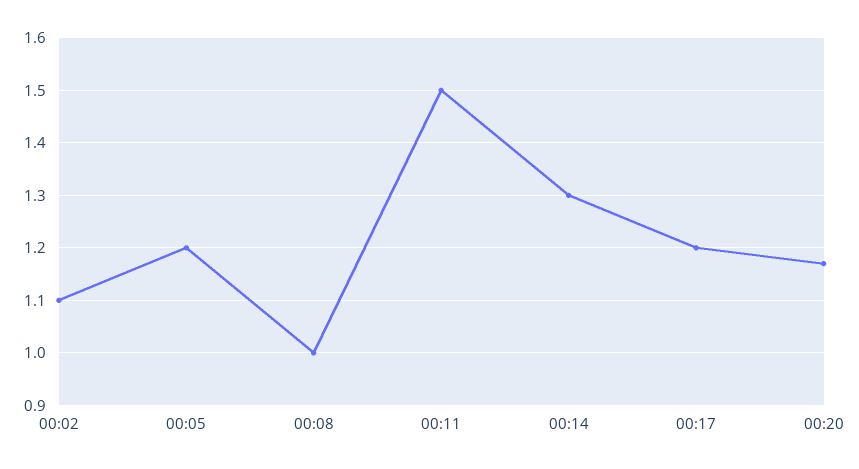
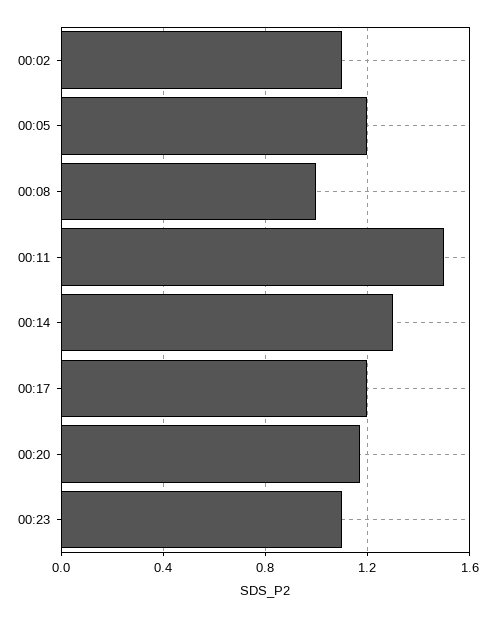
00:23: none -> 1.1

